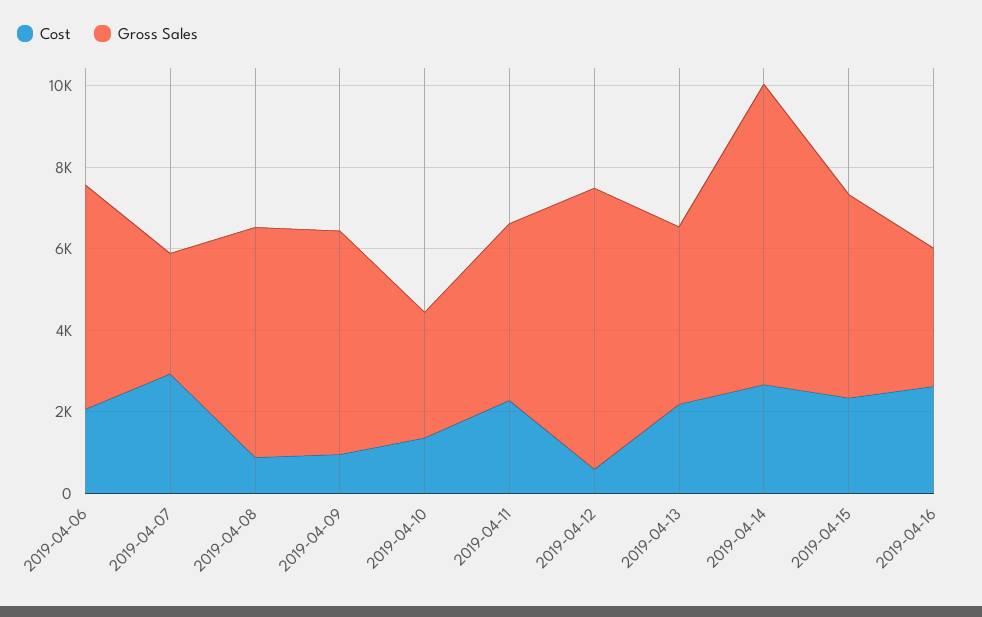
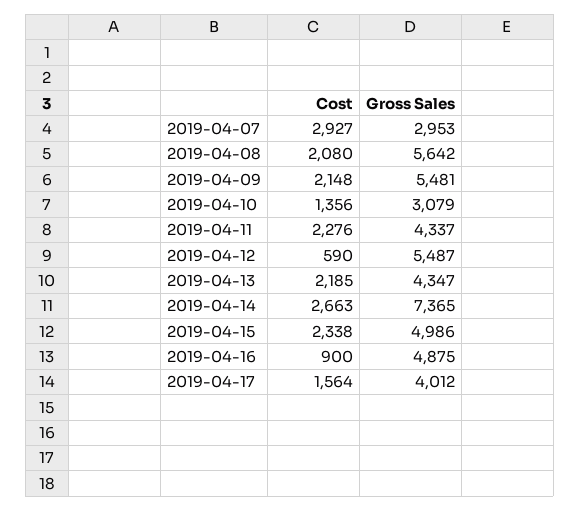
Cost, 2019-04-06: 2000 -> none
Gross Sales, 2019-04-06: 5500 -> none
Cost, 2019-04-08: 1000 -> 2080
Cost, 2019-04-09: 1000 -> 2148
Gross Sales, 2019-04-12: 7000 -> 5487
Cost, 2019-04-16: 2500 -> 900
Gross Sales, 2019-04-16: 3500 -> 4875
Cost, 2019-04-17: none -> 1564
Gross Sales, 2019-04-17: none -> 4012

